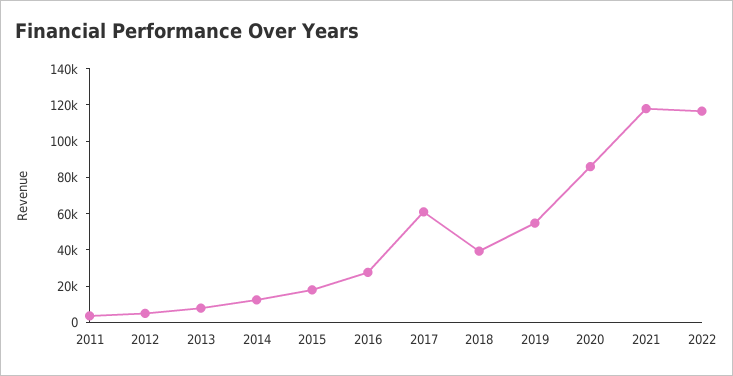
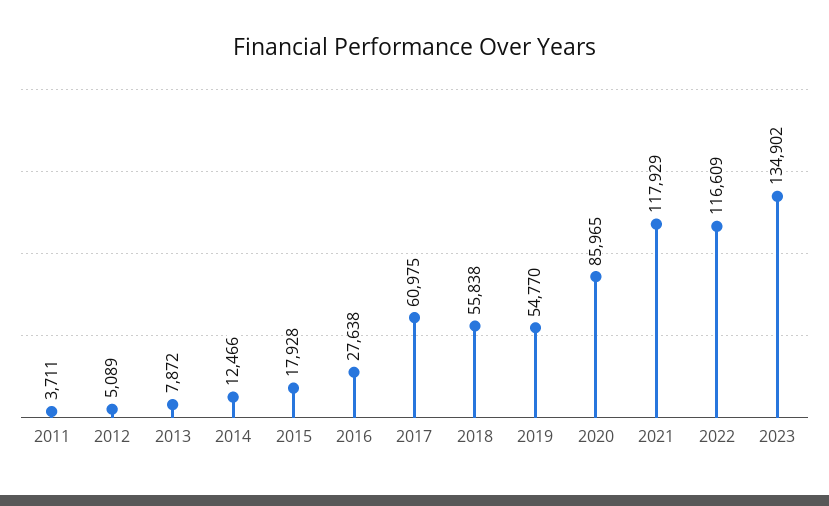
2018: 40000 -> 55838
2023: none -> 134902

